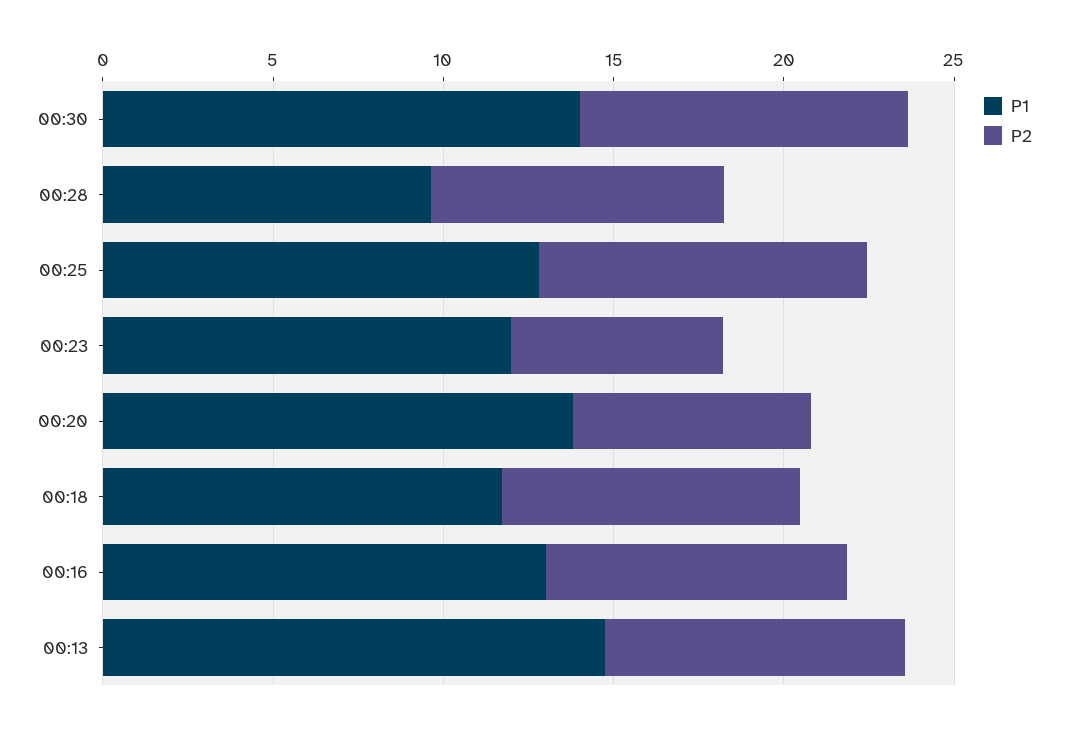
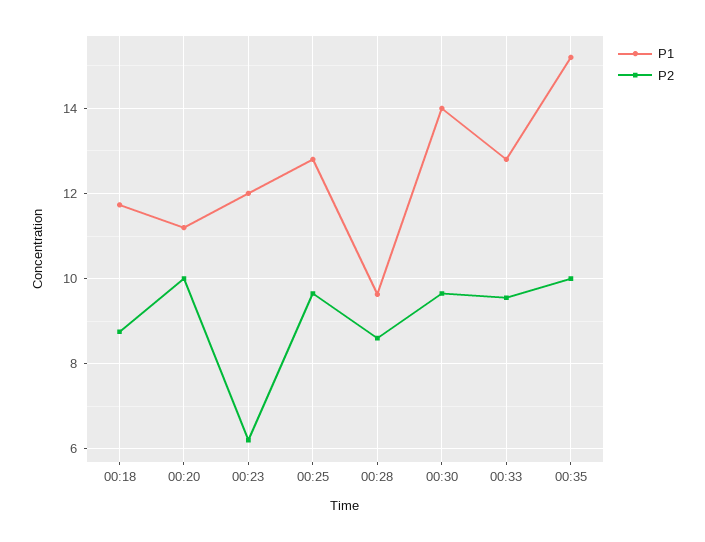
P1, 00:20: 14 -> 11.2
P2, 00:20: 7 -> 10
P1, 00:16: 13 -> none
P2, 00:16: 9 -> none
P1, 00:13: 15 -> none
P2, 00:13: 9 -> none
P1, 00:33: none -> 12.8
P2, 00:33: none -> 9.6
P1, 00:35: none -> 15.2
P2, 00:35: none -> 10

